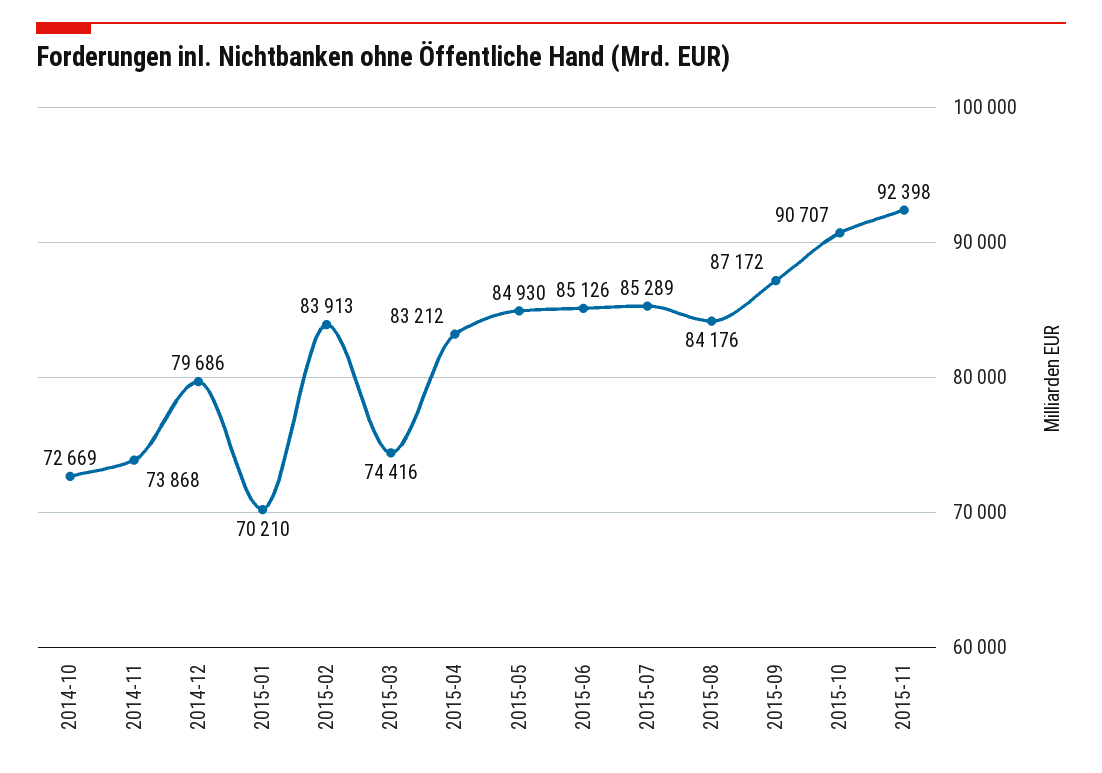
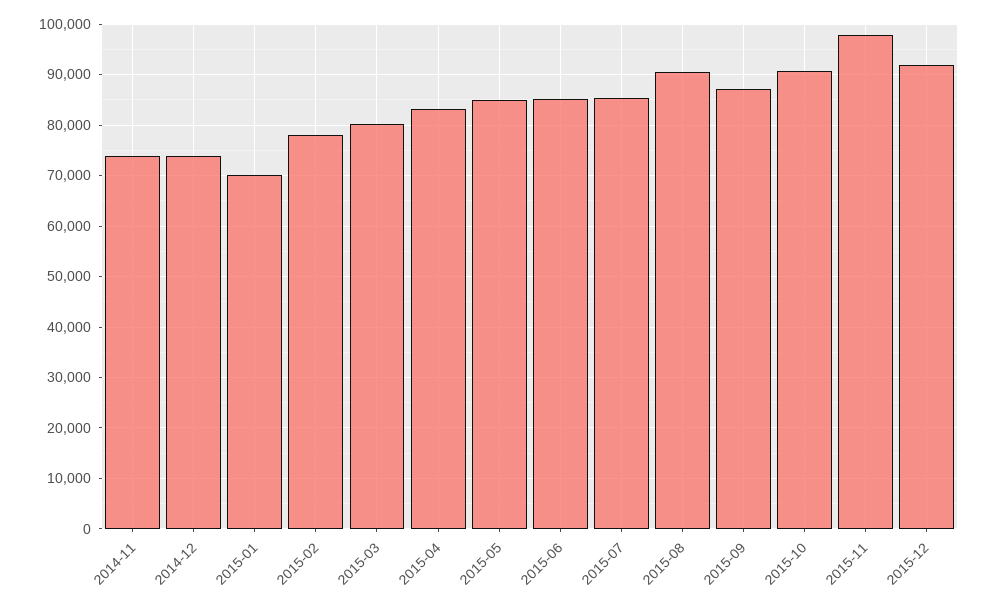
2014-10: 72669 -> none
2014-12: 79686 -> 74000
2015-02: 83913 -> 78000
2015-03: 74416 -> 80000
2015-08: 84176 -> 90000
2015-11: 92398 -> 98000
2015-12: none -> 92000

